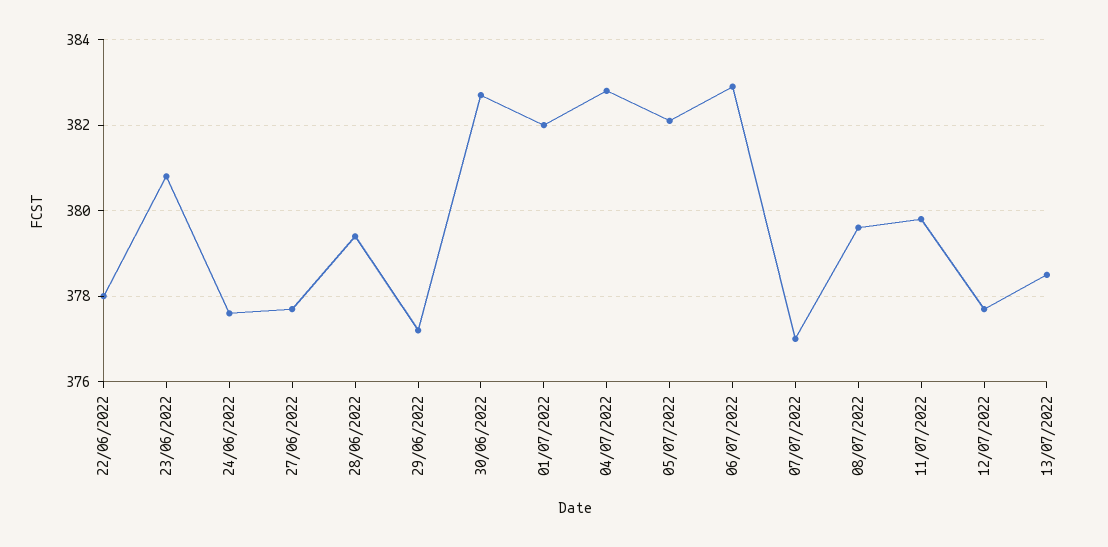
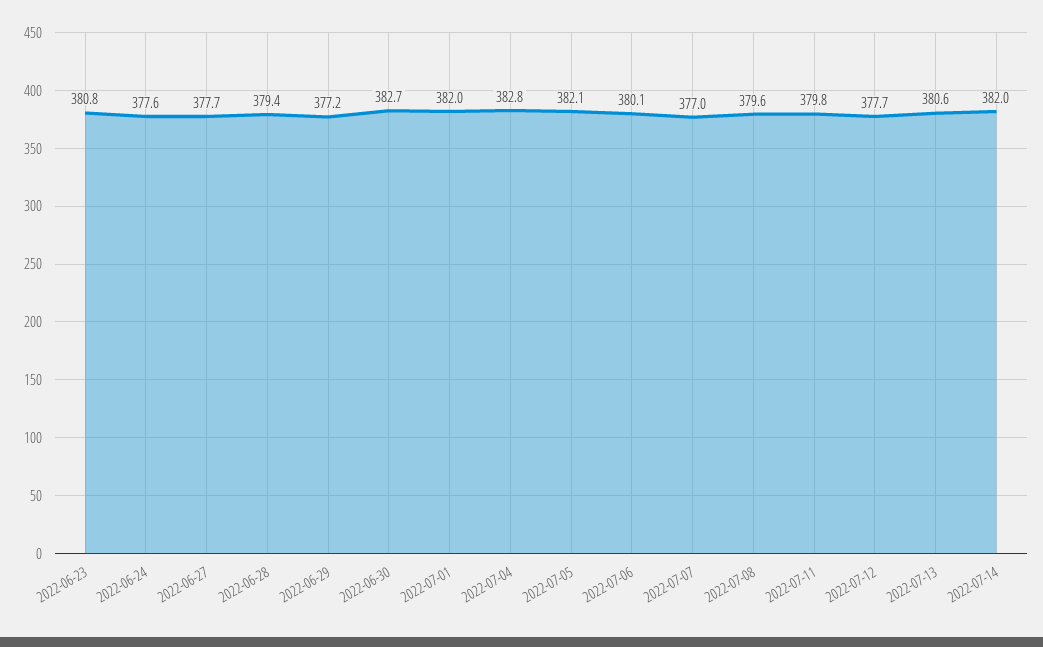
22/06/2022: 378 -> none
06/07/2022: 383 -> 380.1
13/07/2022: 378.5 -> 380.6
2022-07-14: none -> 382

